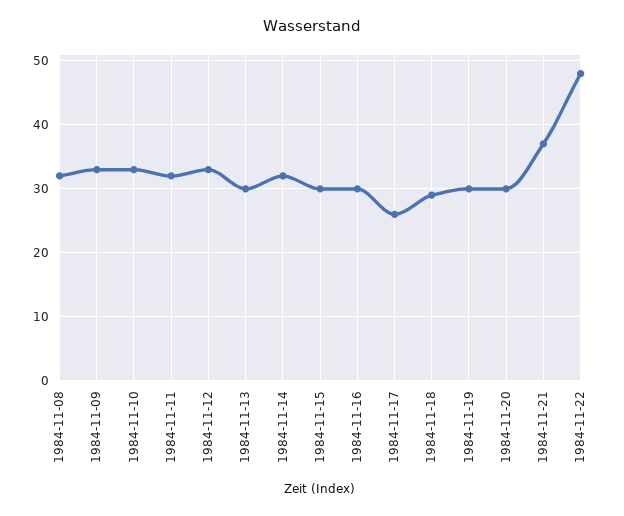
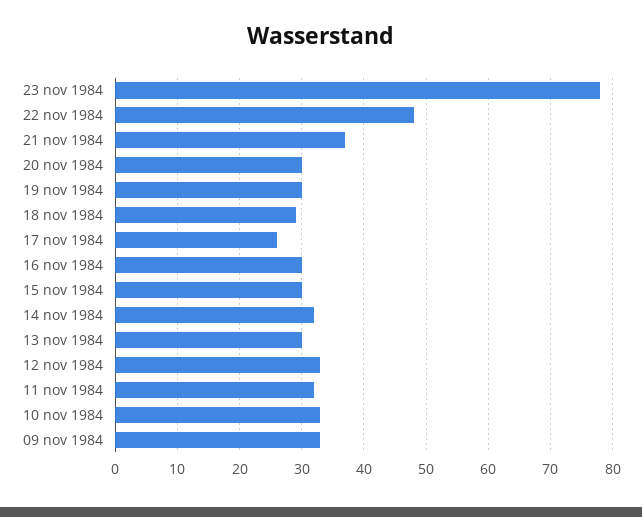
1984-11-08: 32 -> none
23 nov 1984: none -> 78

